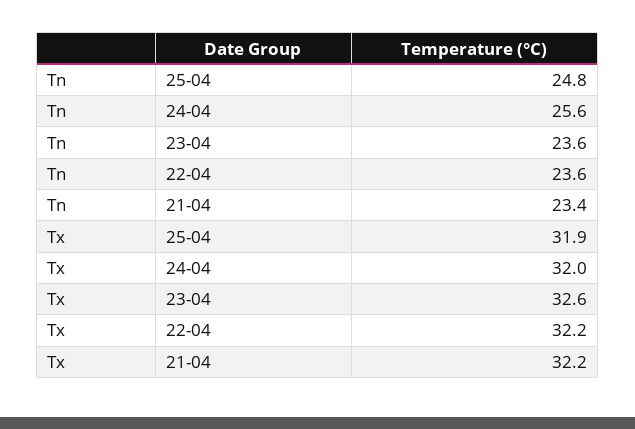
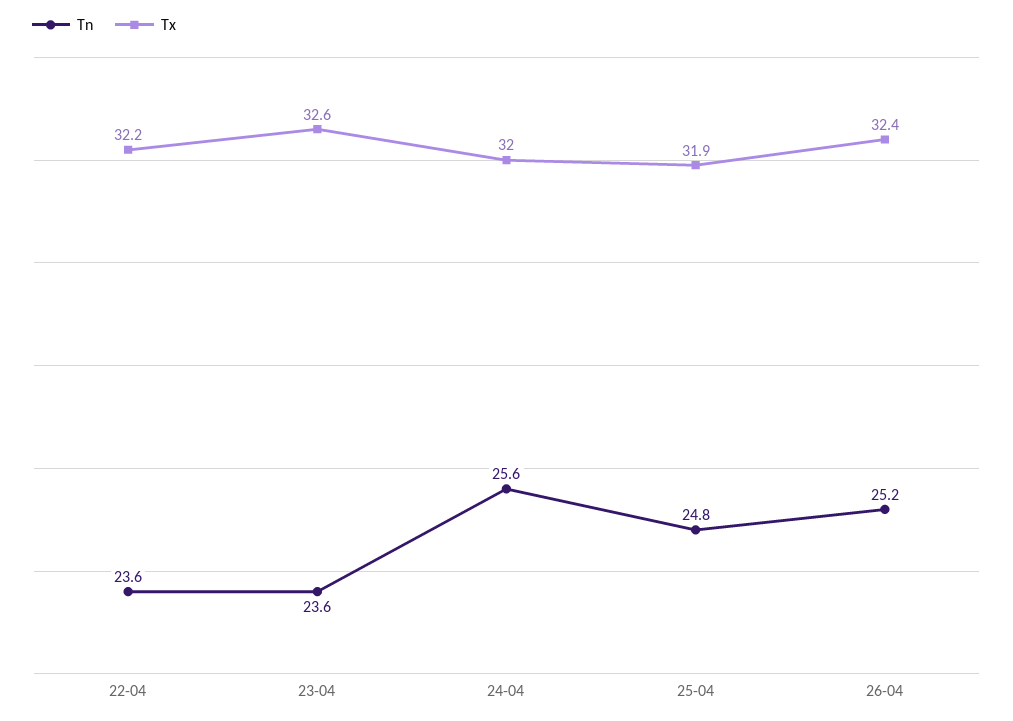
Tn, 21-04: 23.4 -> none
Tx, 21-04: 32.2 -> none
Tn, 26-04: none -> 25.2
Tx, 26-04: none -> 32.4

